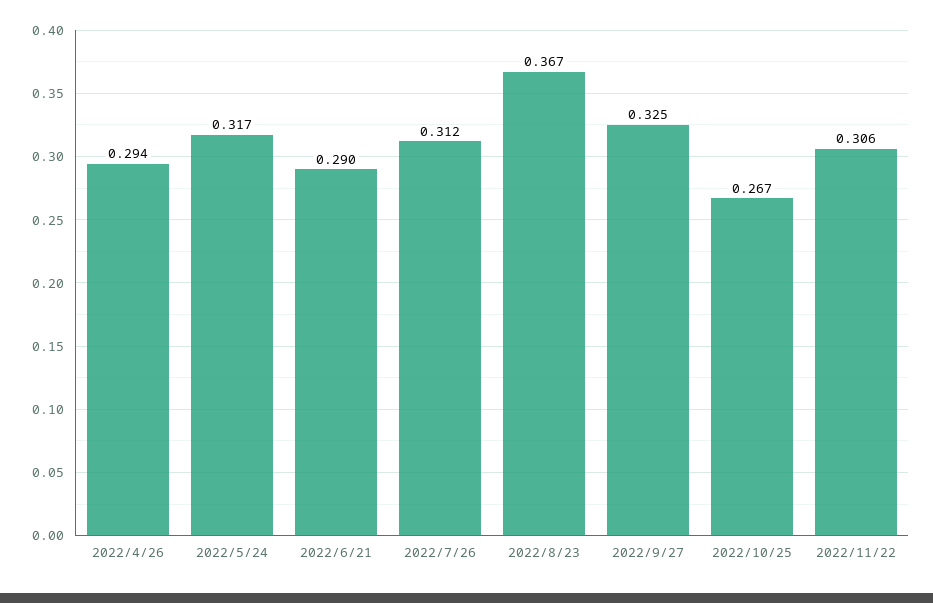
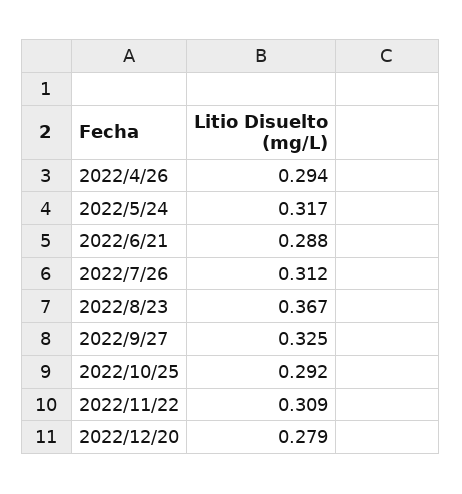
2022/6/21: 0.29 -> 0.288
2022/10/25: 0.267 -> 0.292
2022/11/22: 0.306 -> 0.309
2022/12/20: none -> 0.279

